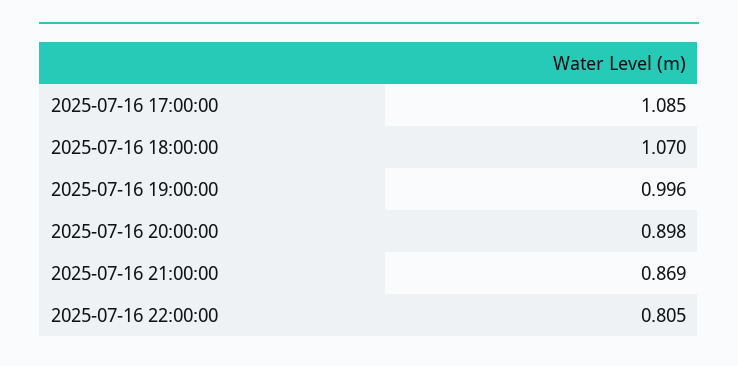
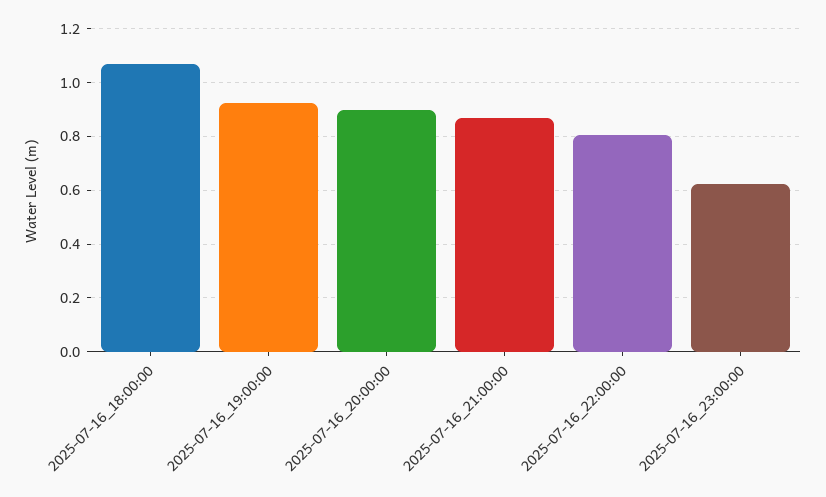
2025-07-16 17:00:00: 1.085 -> none
2025-07-16 19:00:00: 0.996 -> 0.925
2025-07-16_23:00:00: none -> 0.625

